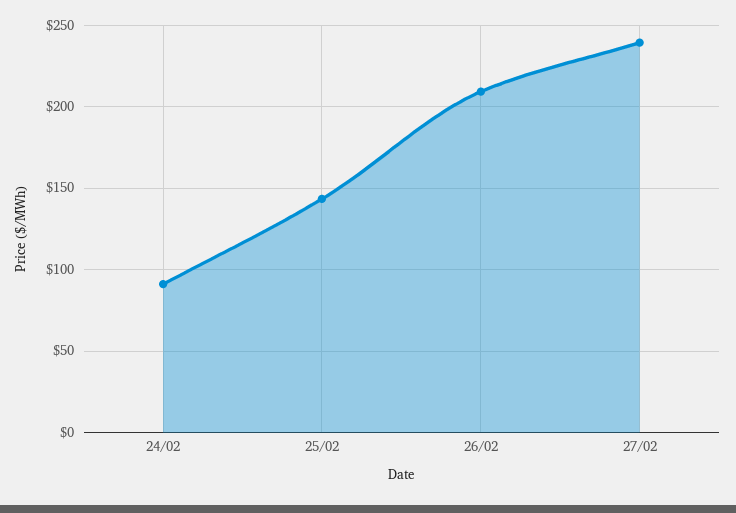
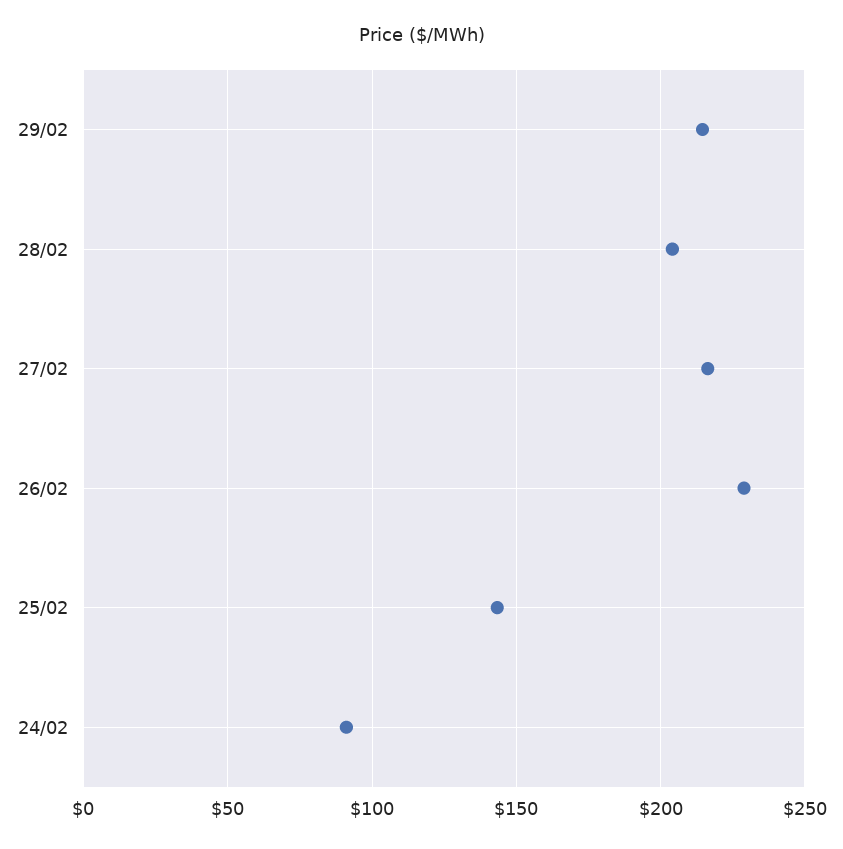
26/02: 210 -> 230
27/02: 240 -> 215
29/02: none -> 215
28/02: none -> 205

